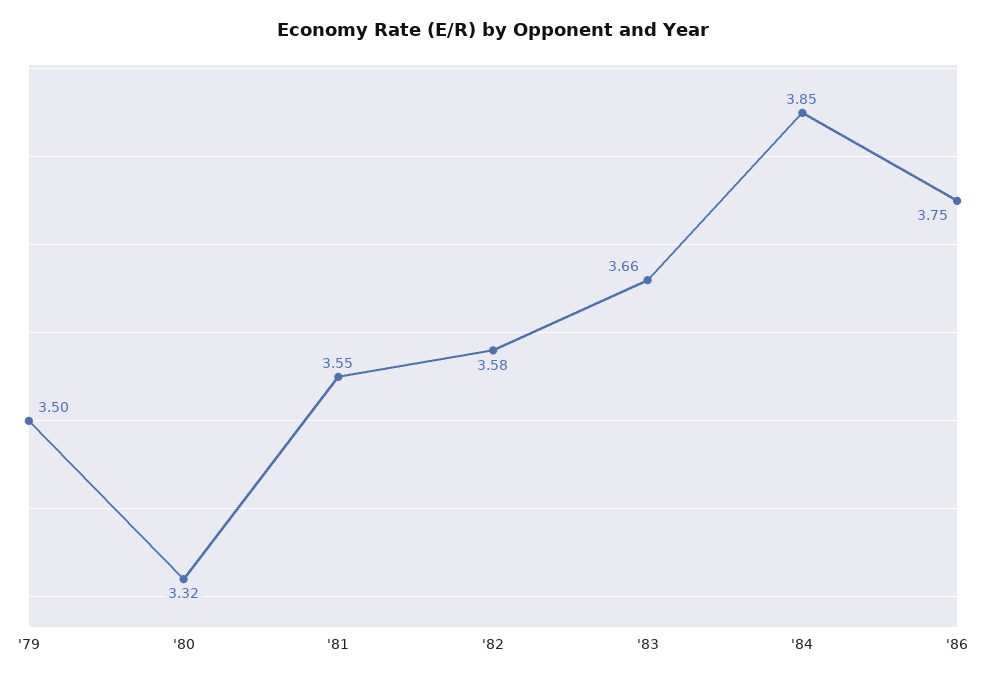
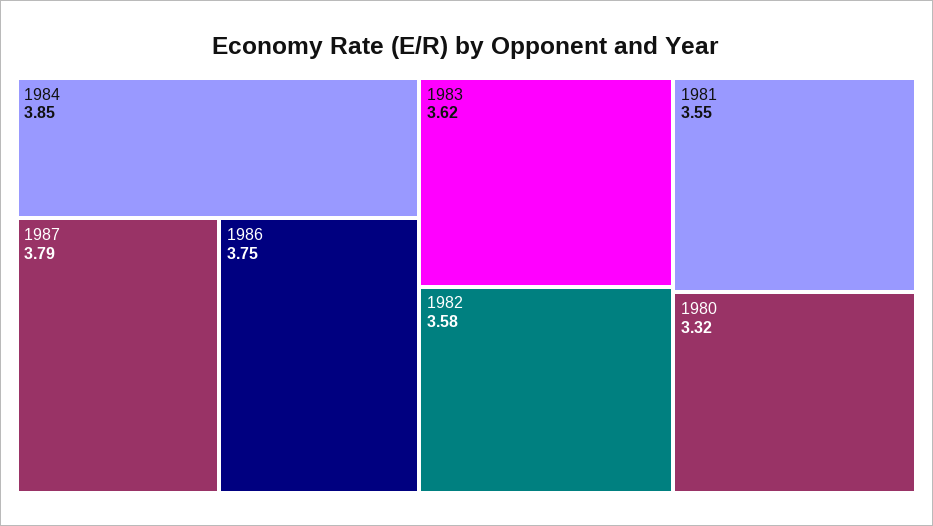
'79: 3.5 -> none
'83: 3.66 -> 3.62
1987: none -> 3.79

